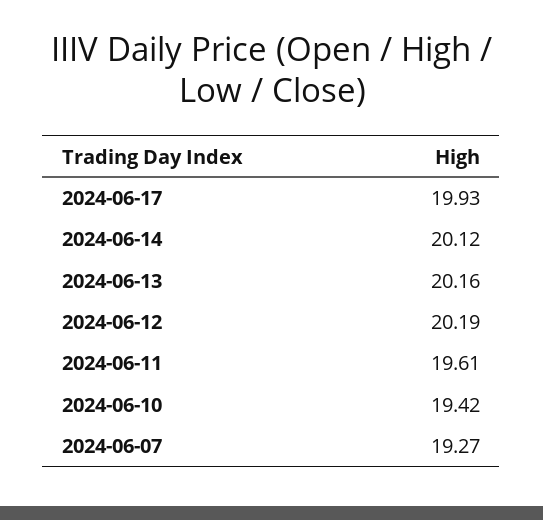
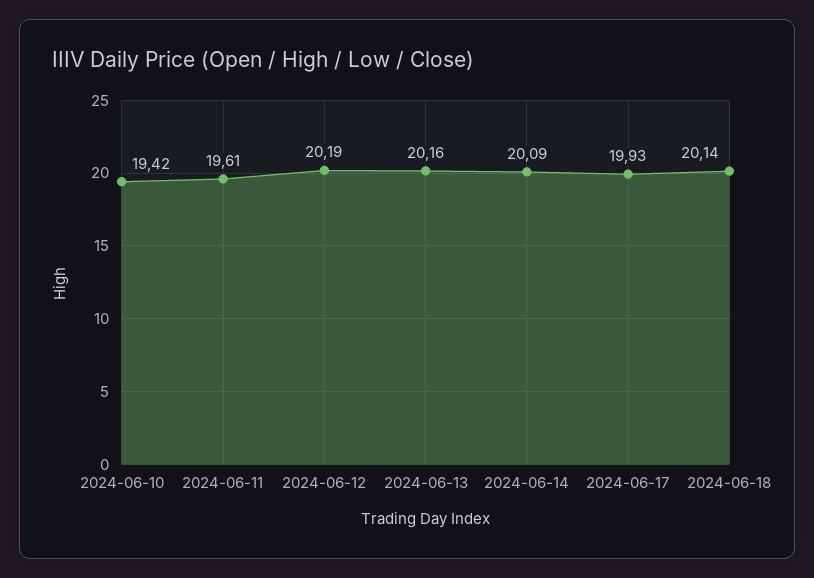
2024-06-14: 20.12 -> 20.09
2024-06-07: 19.27 -> none
2024-06-18: none -> 20.14

